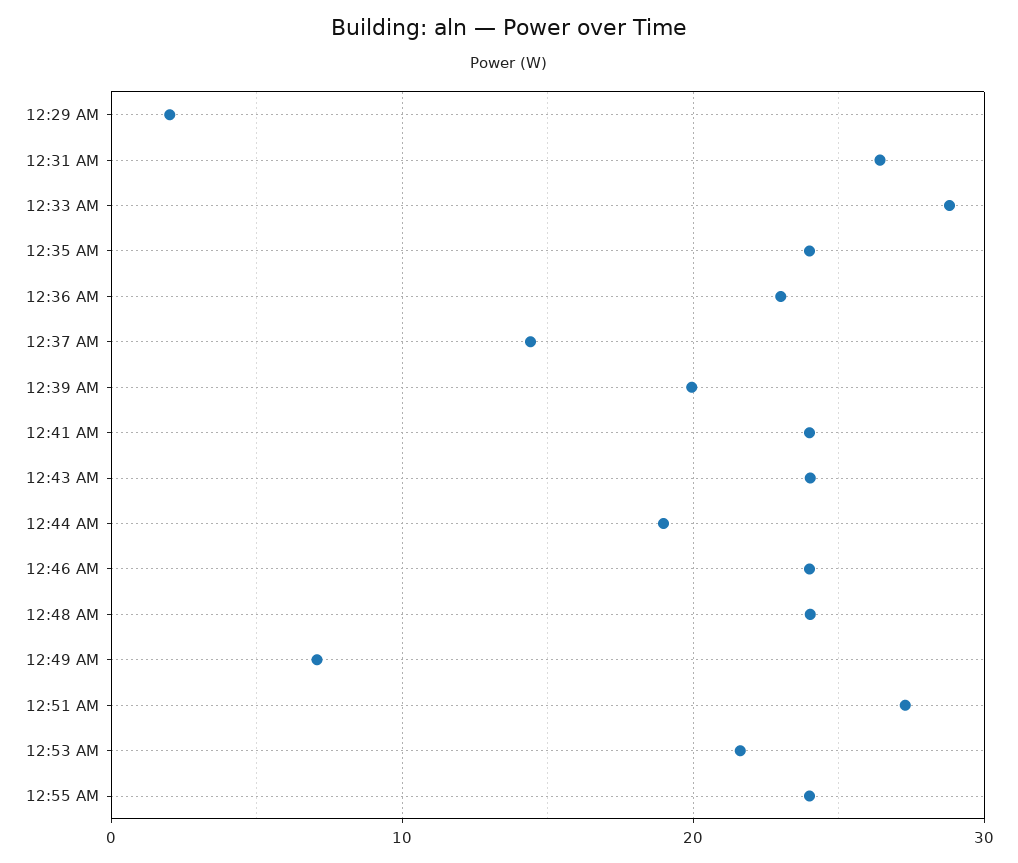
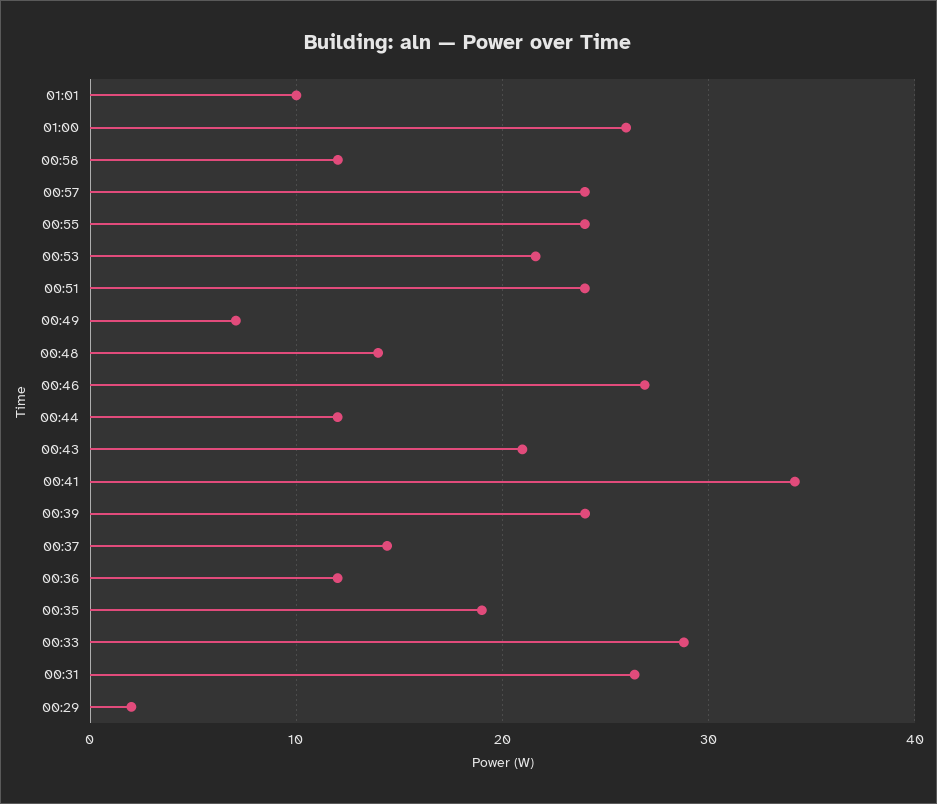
12:35 AM: 24 -> 19
12:36 AM: 23 -> 12
12:39 AM: 20 -> 24
12:41 AM: 24 -> 34
12:43 AM: 24 -> 21
12:44 AM: 19 -> 12
12:46 AM: 24 -> 27
12:48 AM: 24 -> 14
12:51 AM: 27 -> 24
01:01: none -> 10
01:00: none -> 26
00:58: none -> 12
00:57: none -> 24

